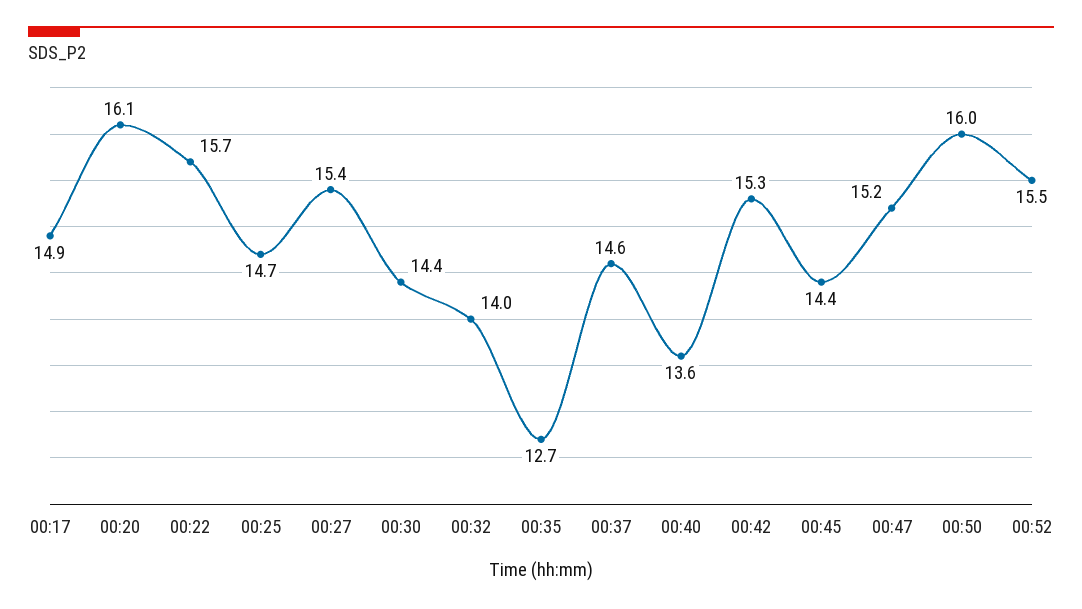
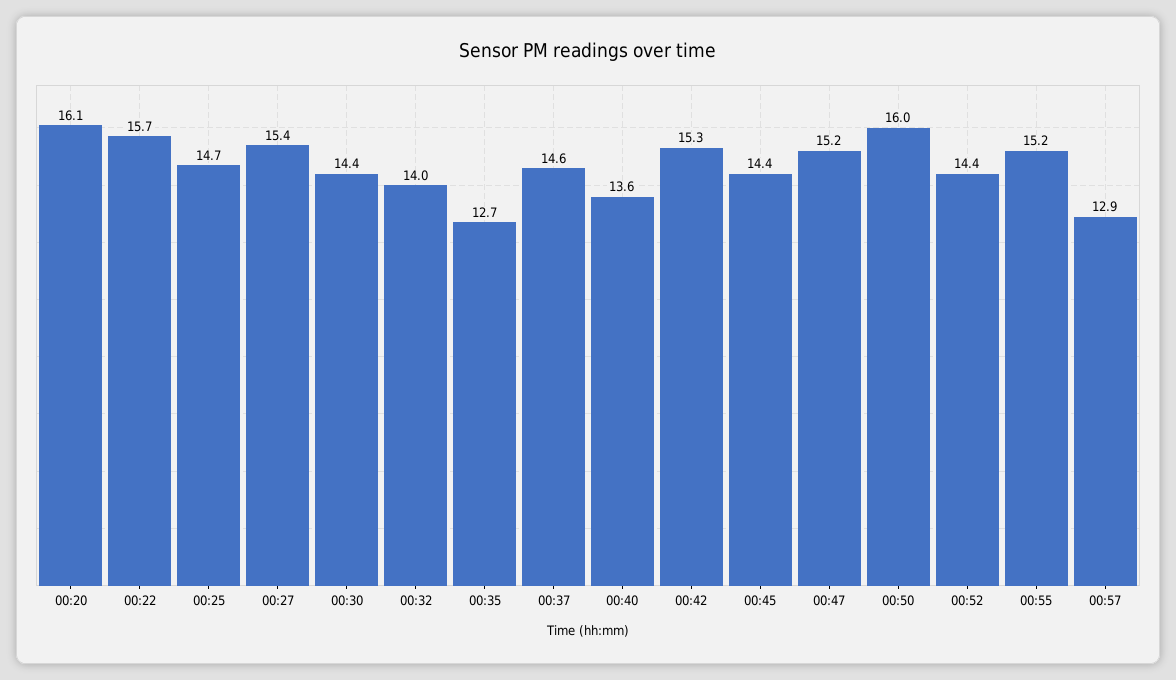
00:17: 14.9 -> none
00:52: 15.5 -> 14.4
00:55: none -> 15.2
00:57: none -> 12.9

